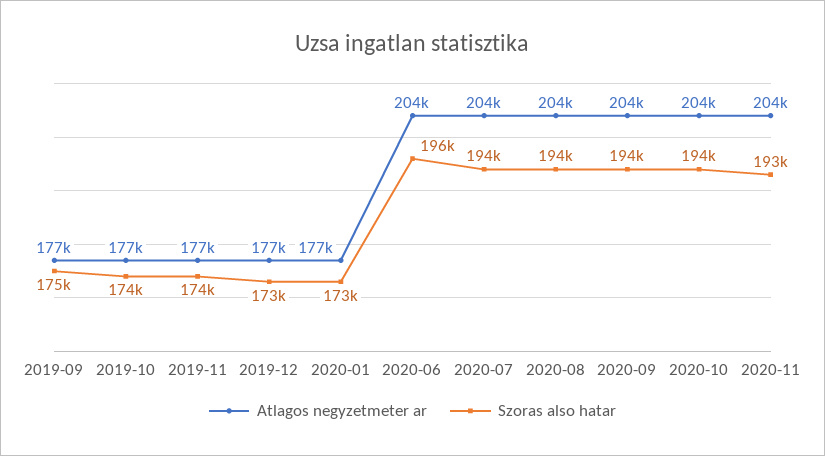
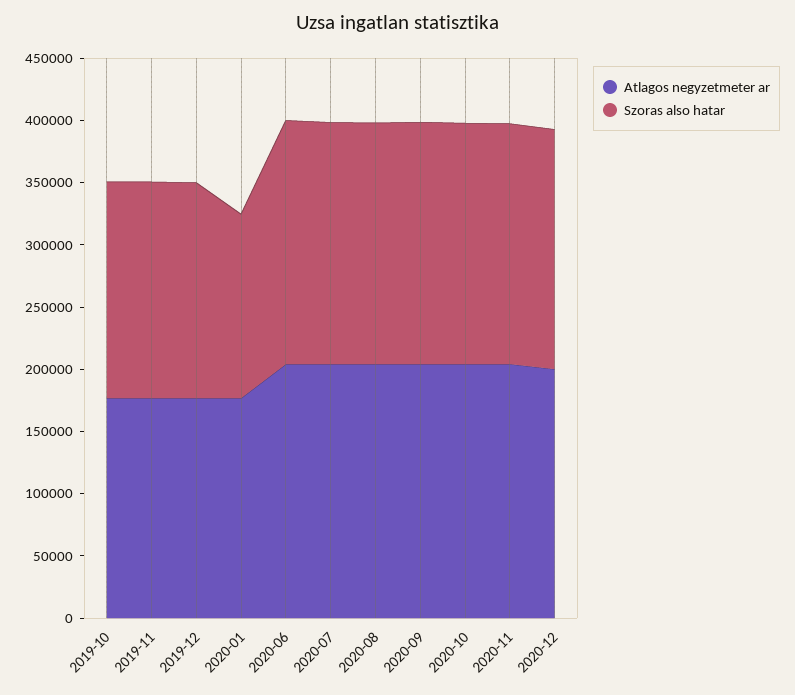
Atlagos negyzetmeter ar, 2019-09: 177000 -> none
Szoras also hatar, 2019-09: 175000 -> none
Szoras also hatar, 2020-01: 173000 -> 150000
Atlagos negyzetmeter ar, 2020-12: none -> 200000
Szoras also hatar, 2020-12: none -> 190000

